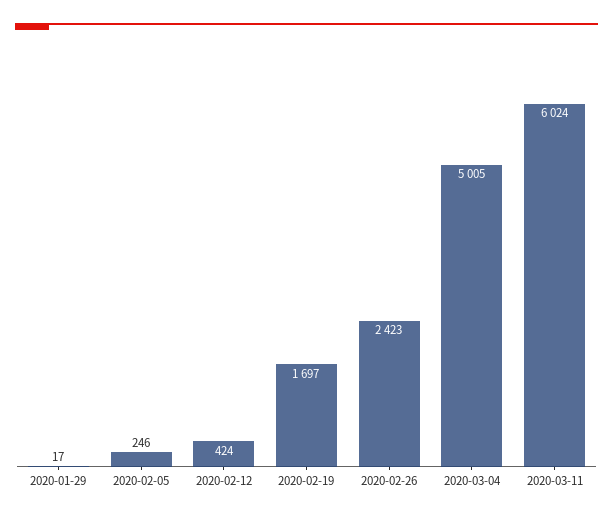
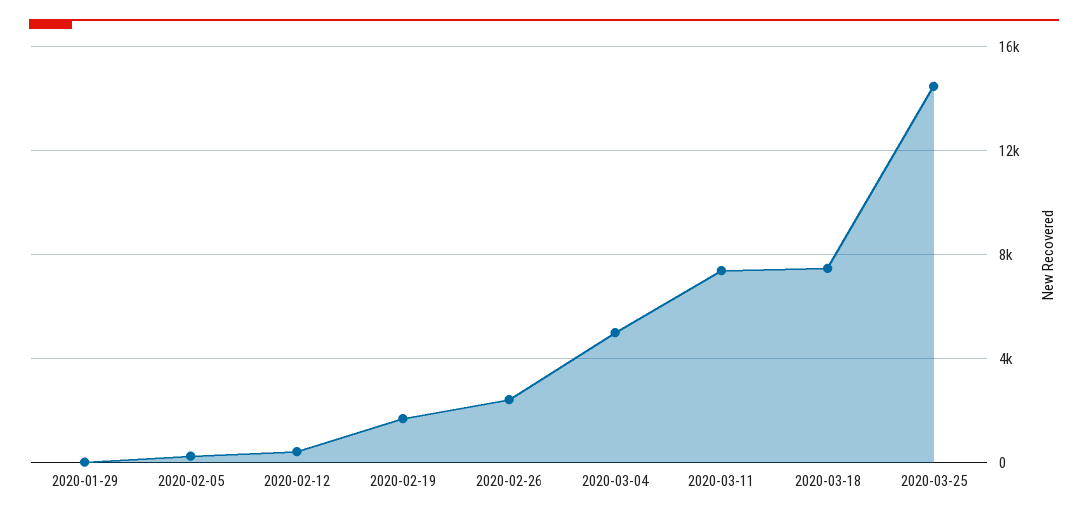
2020-03-11: 6024 -> 7500
2020-03-18: none -> 7500
2020-03-25: none -> 14500

